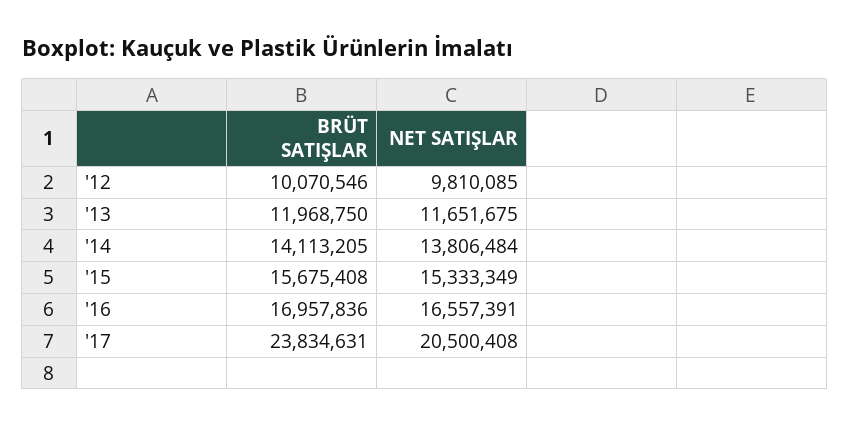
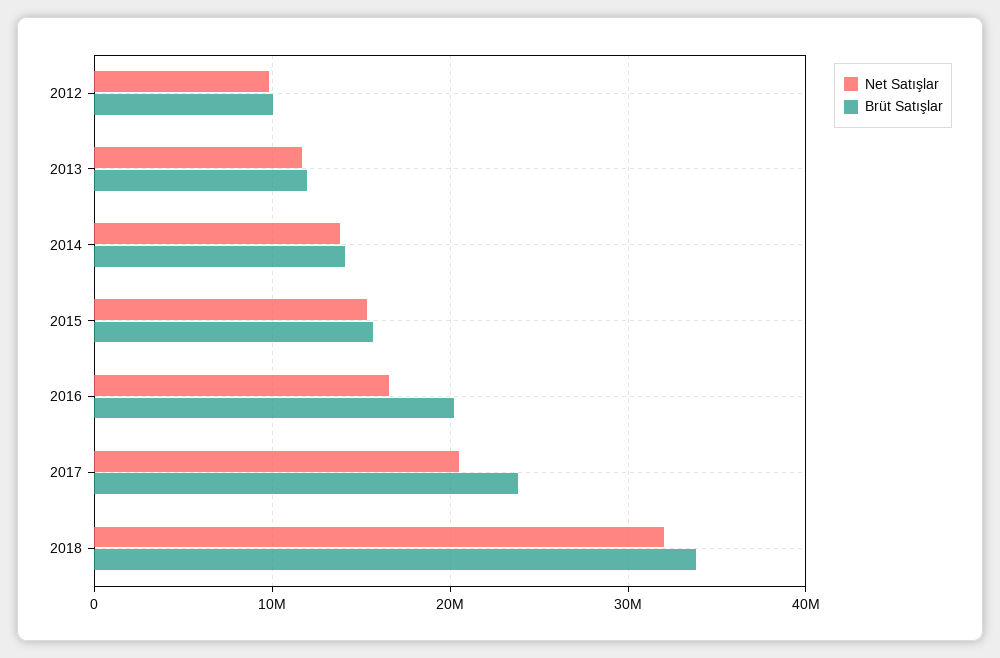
BRÜT SATIŞLAR, '16: 16957836 -> 20000000
NET SATIŞLAR, 2018: none -> 32000000
BRÜT SATIŞLAR, 2018: none -> 34000000

